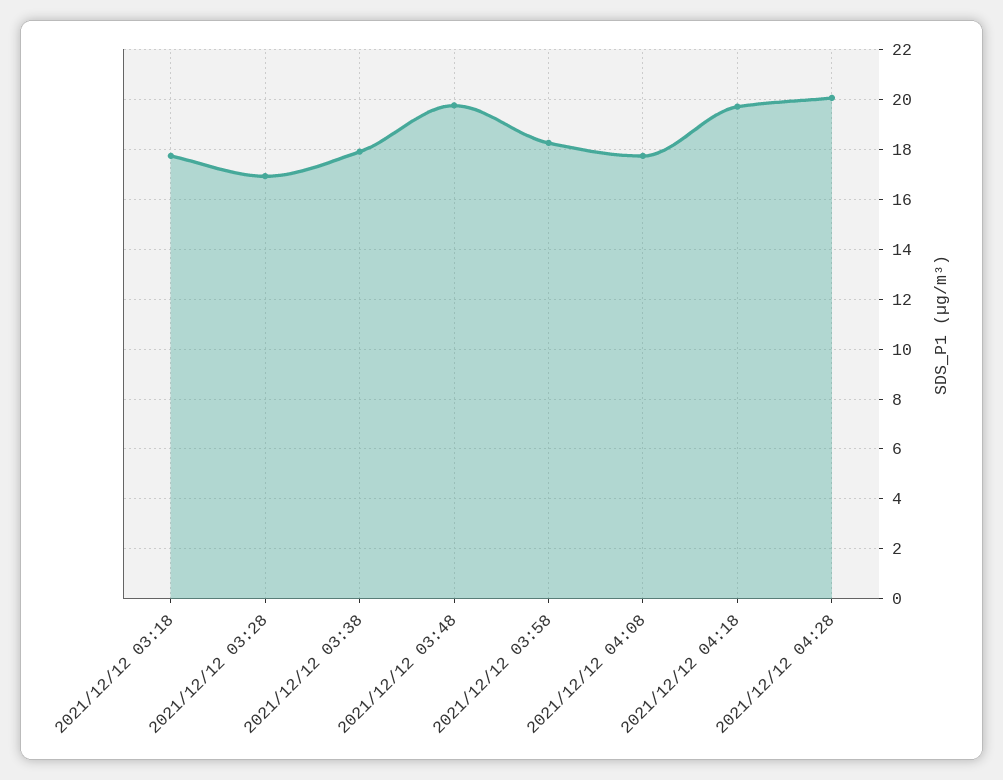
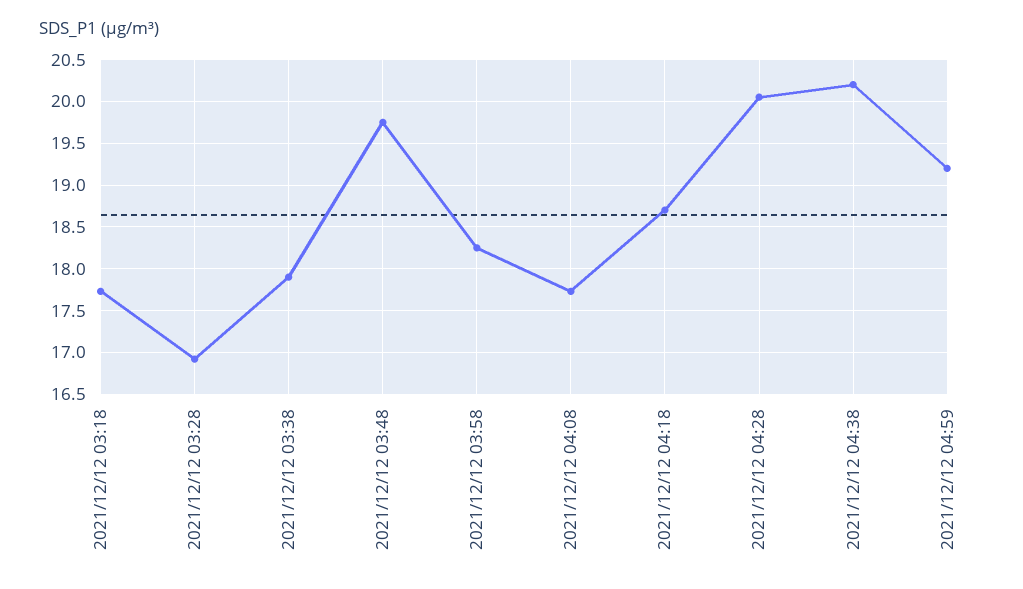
2021/12/12 04:18: 19.75 -> 18.7
2021/12/12 04:38: none -> 20.2
2021/12/12 04:59: none -> 19.2

